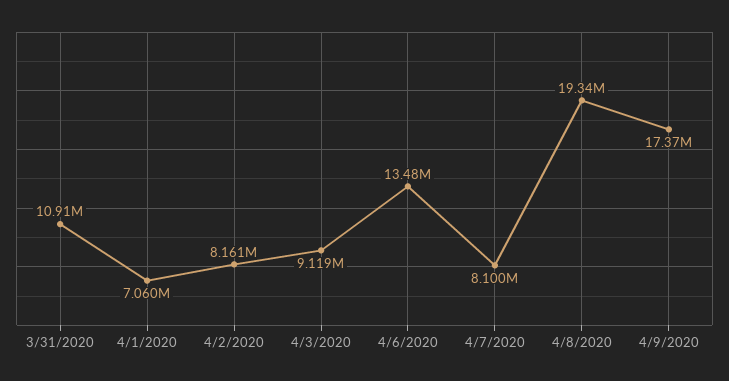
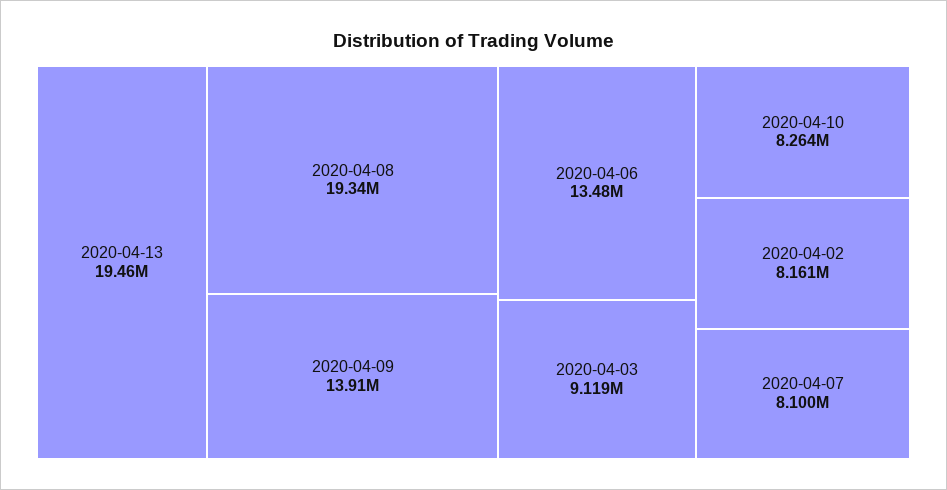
3/31/2020: 10910000 -> none
4/1/2020: 7060000 -> none
4/9/2020: 17370000 -> 13910000
2020-04-13: none -> 19460000
2020-04-10: none -> 8264000

